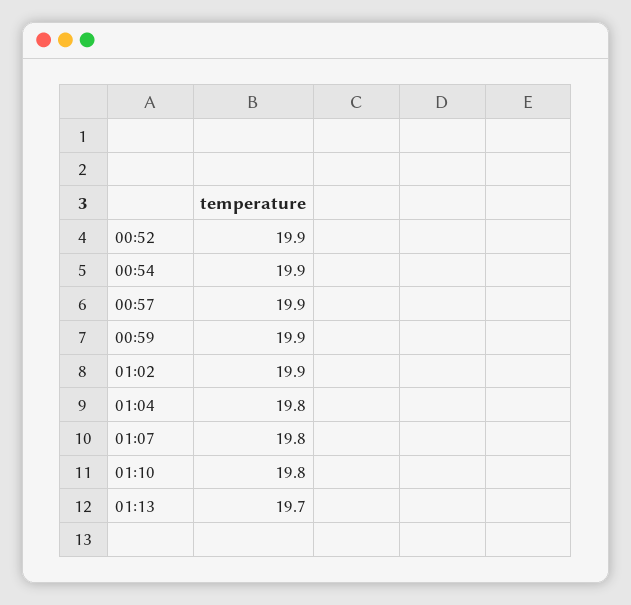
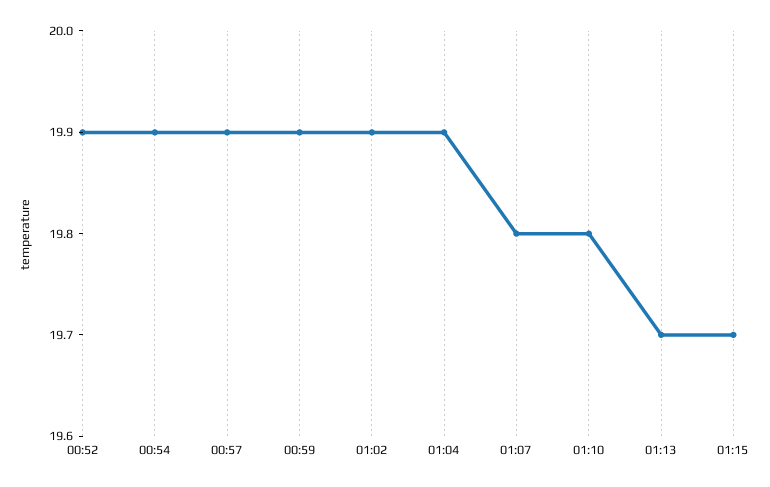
01:04: 19.8 -> 19.9
01:15: none -> 19.7

